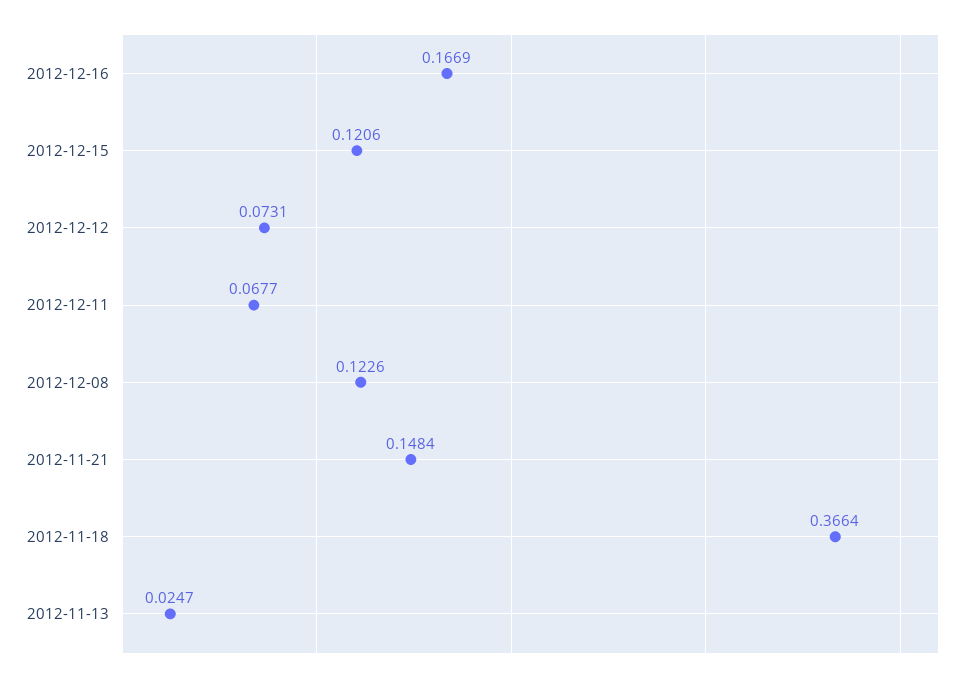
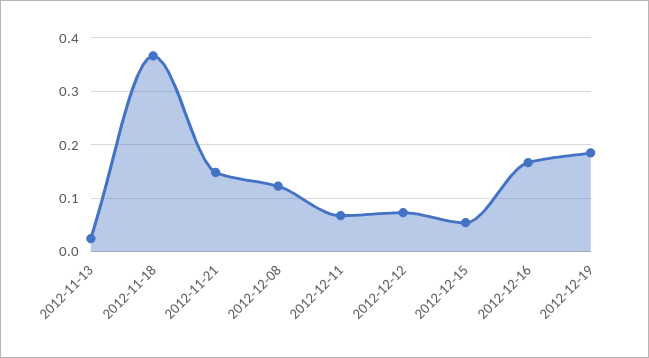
2012-12-15: 0.1206 -> 0.06
2012-12-19: none -> 0.18

